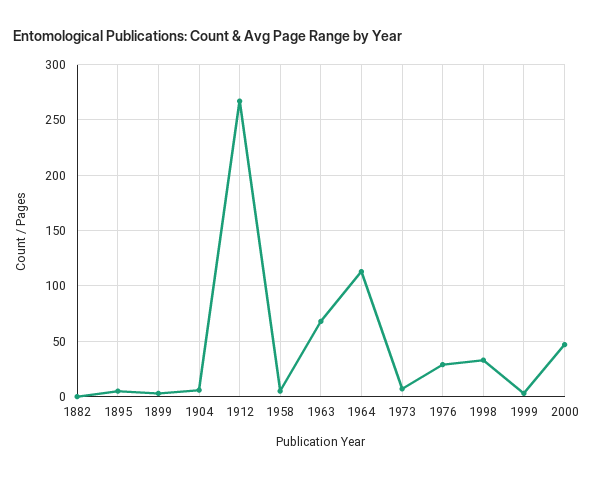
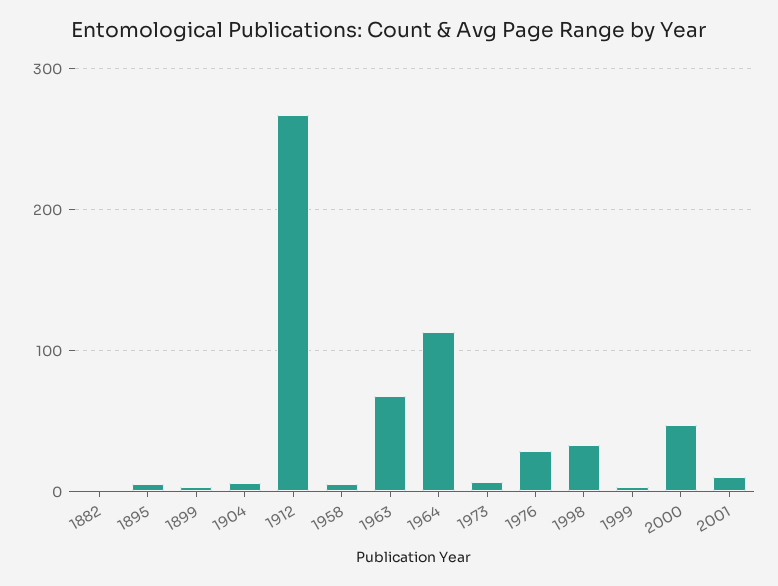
2001: none -> 10

